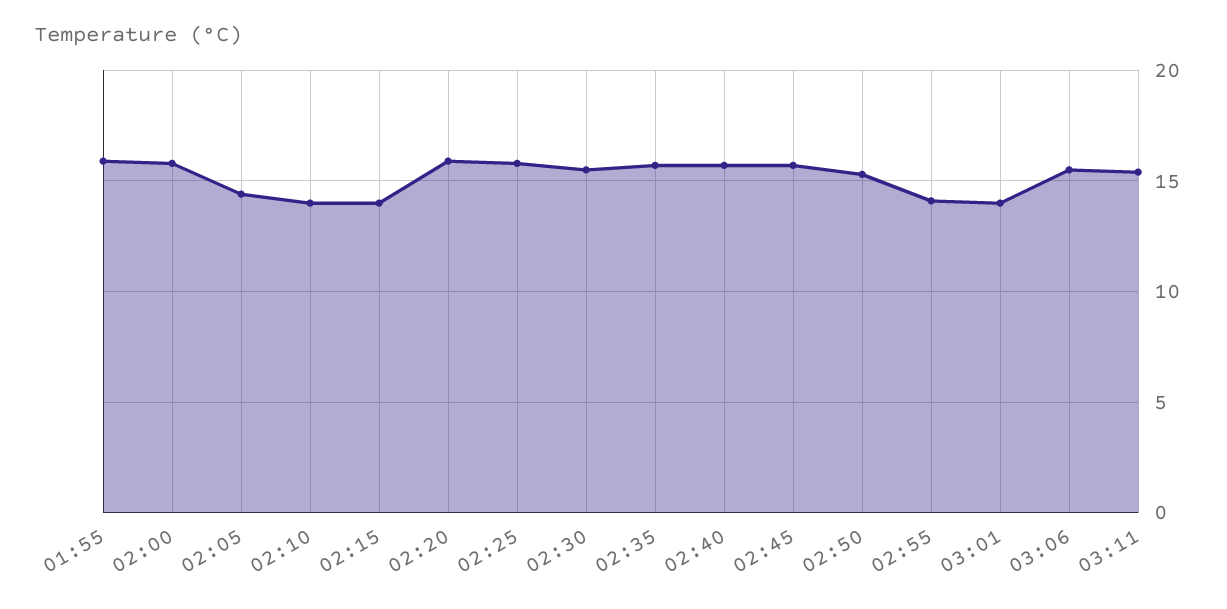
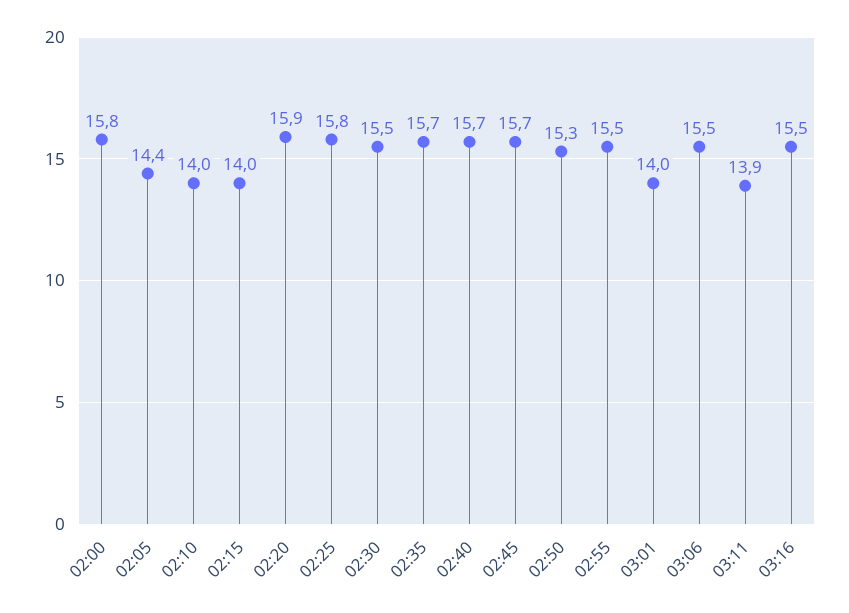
01:55: 16 -> none
02:55: 14 -> 15.5
03:11: 15.5 -> 13.9
03:16: none -> 15.5

